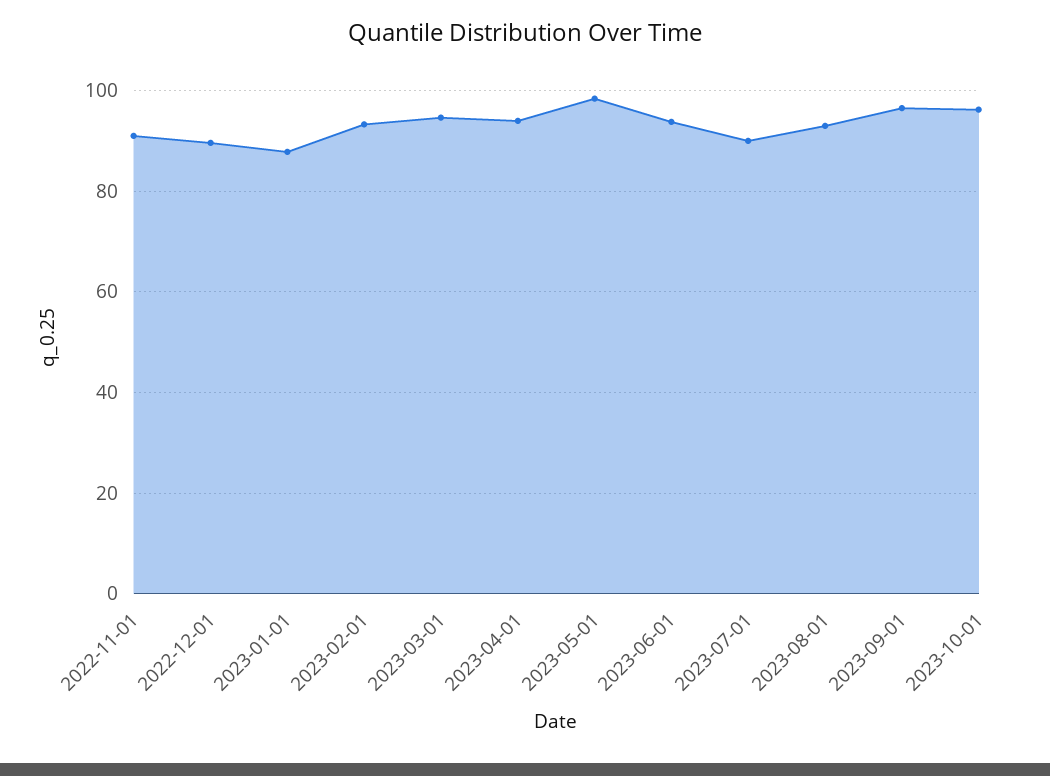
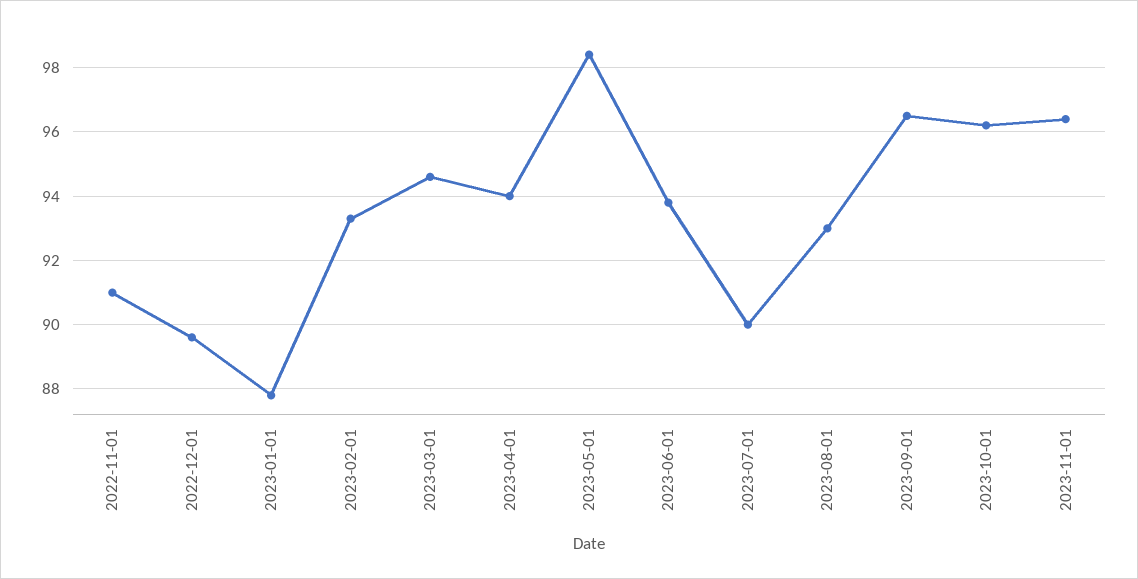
2023-11-01: none -> 96.5

